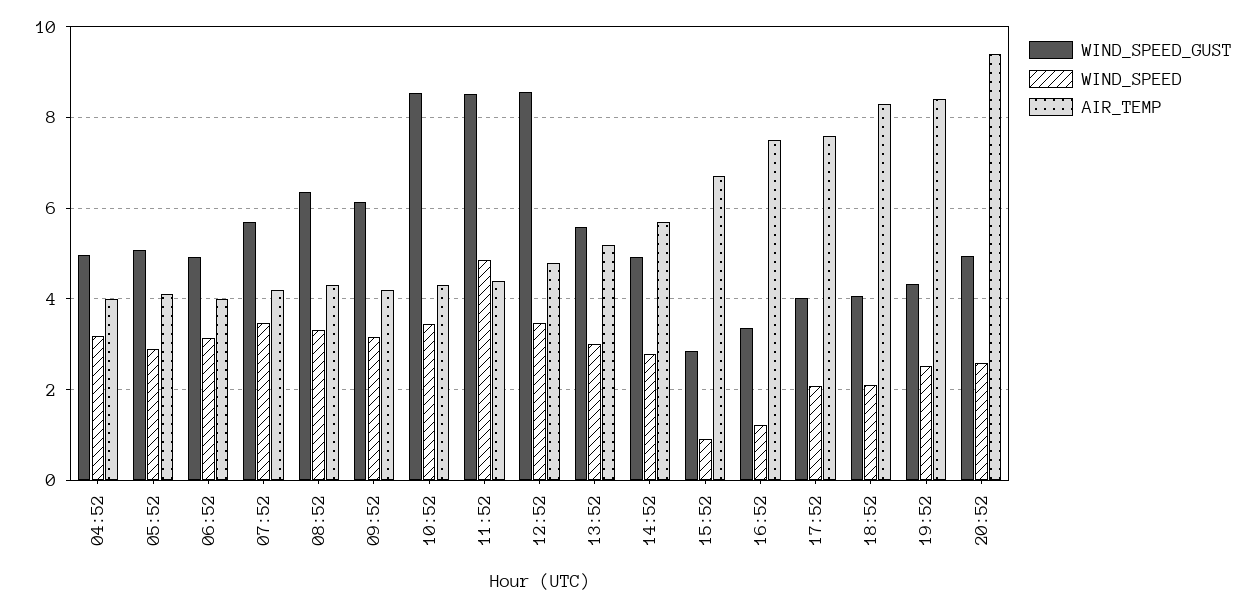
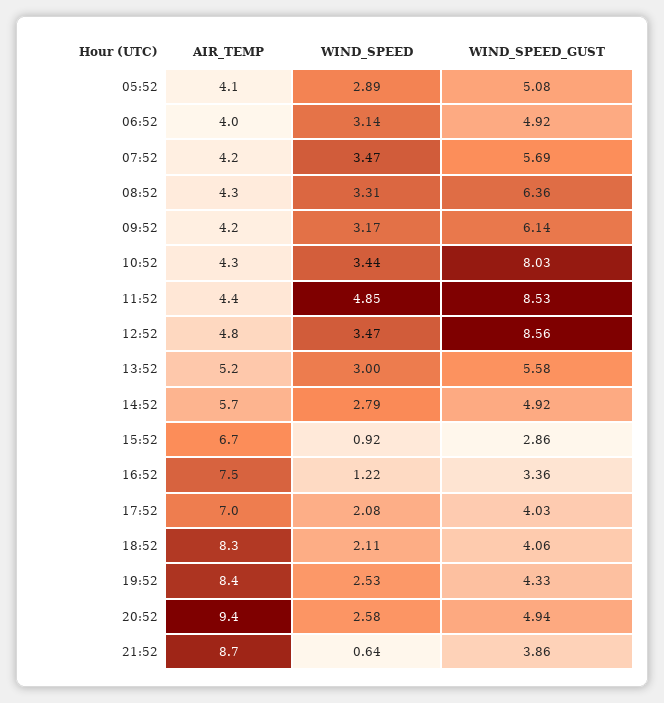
WIND_SPEED_GUST, 04:52: 5 -> none
WIND_SPEED, 04:52: 3.2 -> none
AIR_TEMP, 04:52: 4 -> none
WIND_SPEED_GUST, 10:52: 8.6 -> 8.03
AIR_TEMP, 17:52: 7.6 -> 7
AIR_TEMP, 21:52: none -> 8.7
WIND_SPEED, 21:52: none -> 0.64
WIND_SPEED_GUST, 21:52: none -> 3.86

